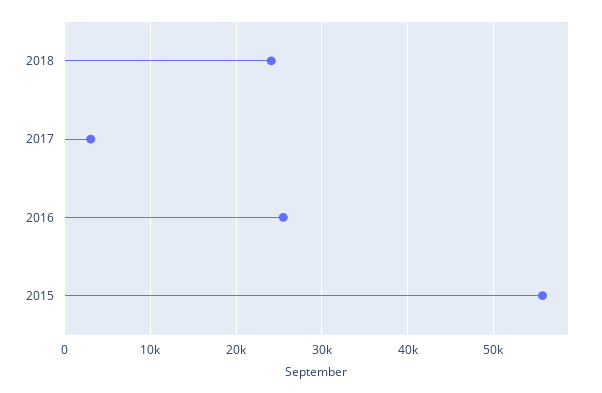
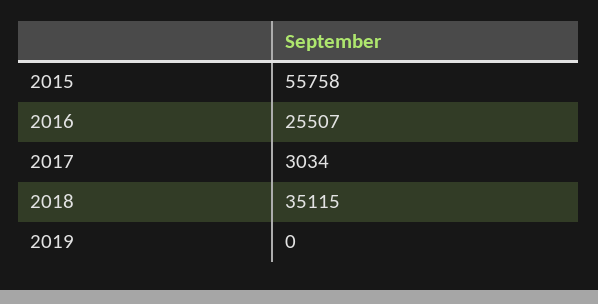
2018: 24000 -> 35115
2019: none -> 0

